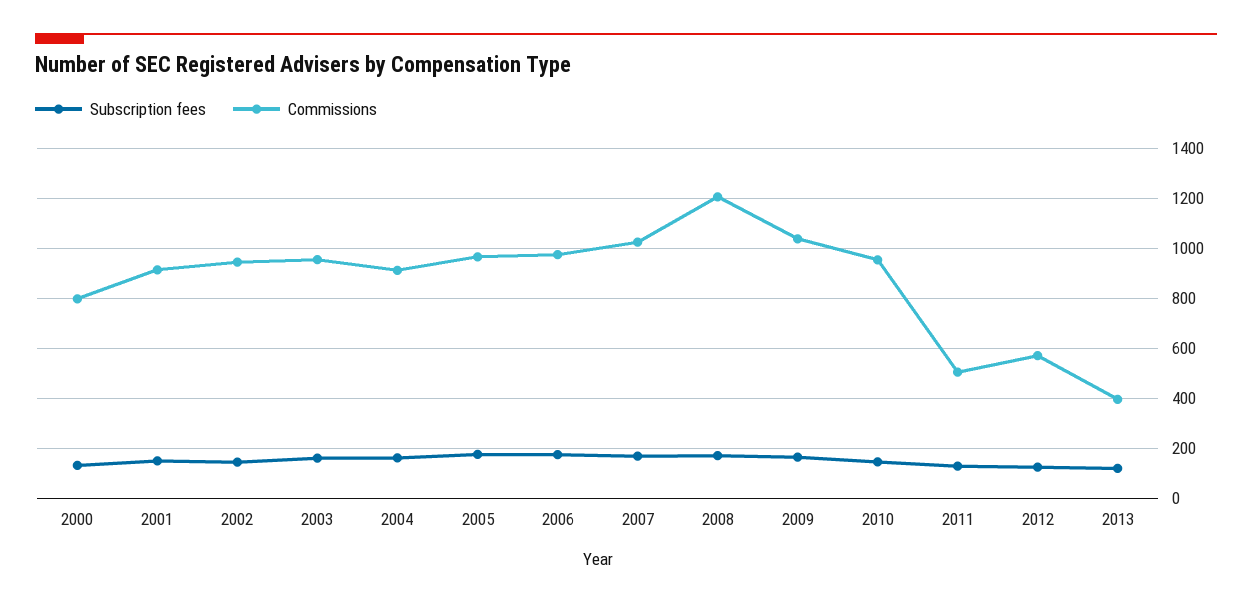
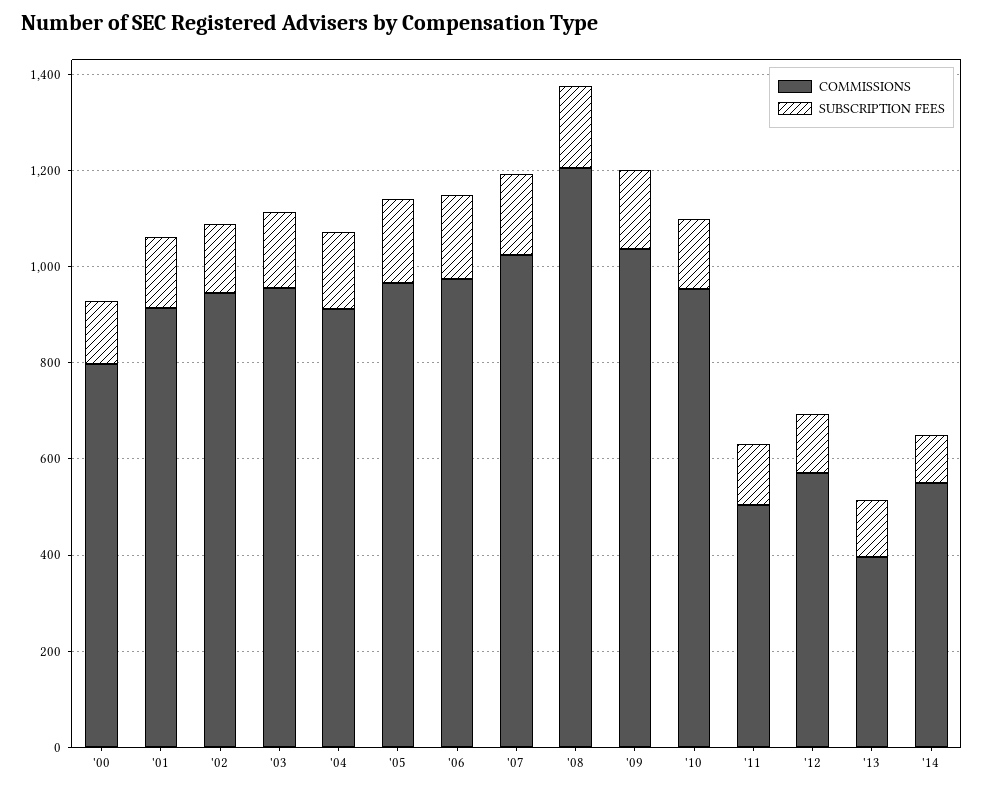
Commissions, '14: none -> 550
Subscription fees, '14: none -> 100

